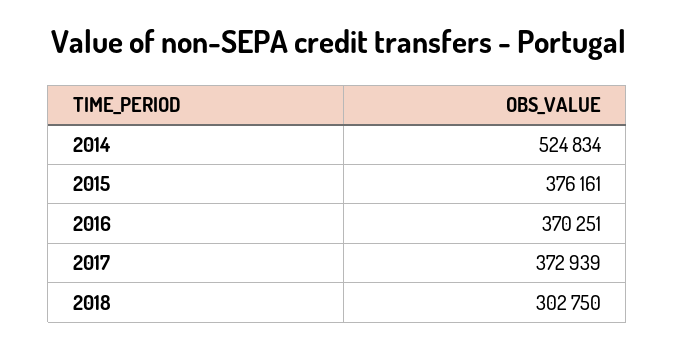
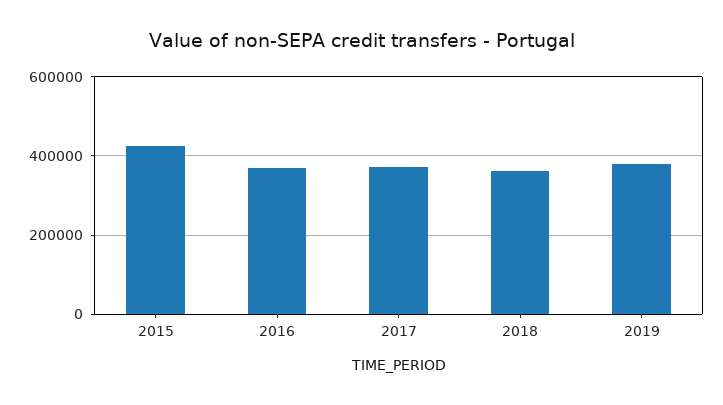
2014: 524834 -> none
2015: 376161 -> 420000
2018: 302750 -> 360000
2019: none -> 380000

